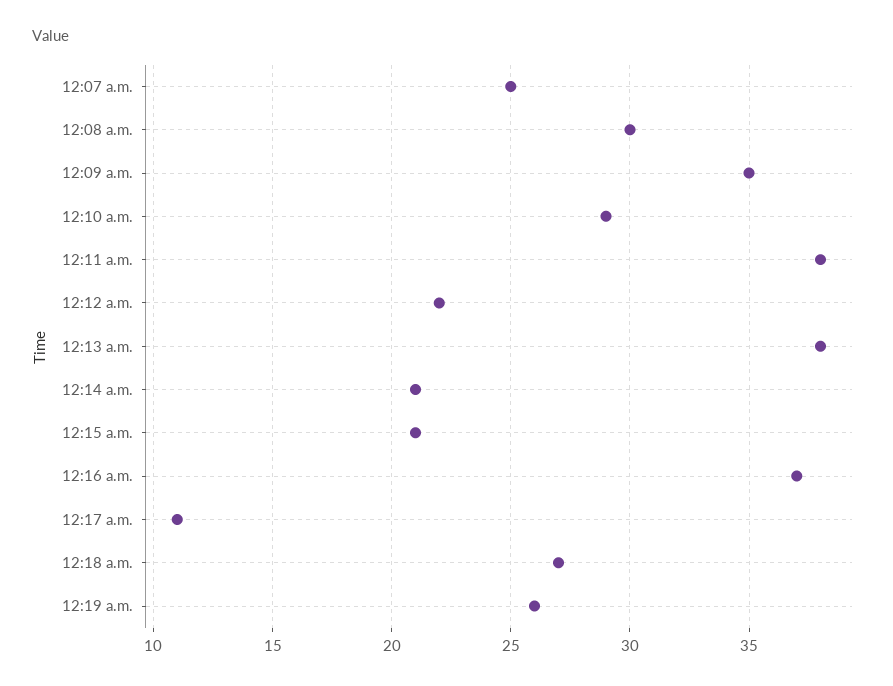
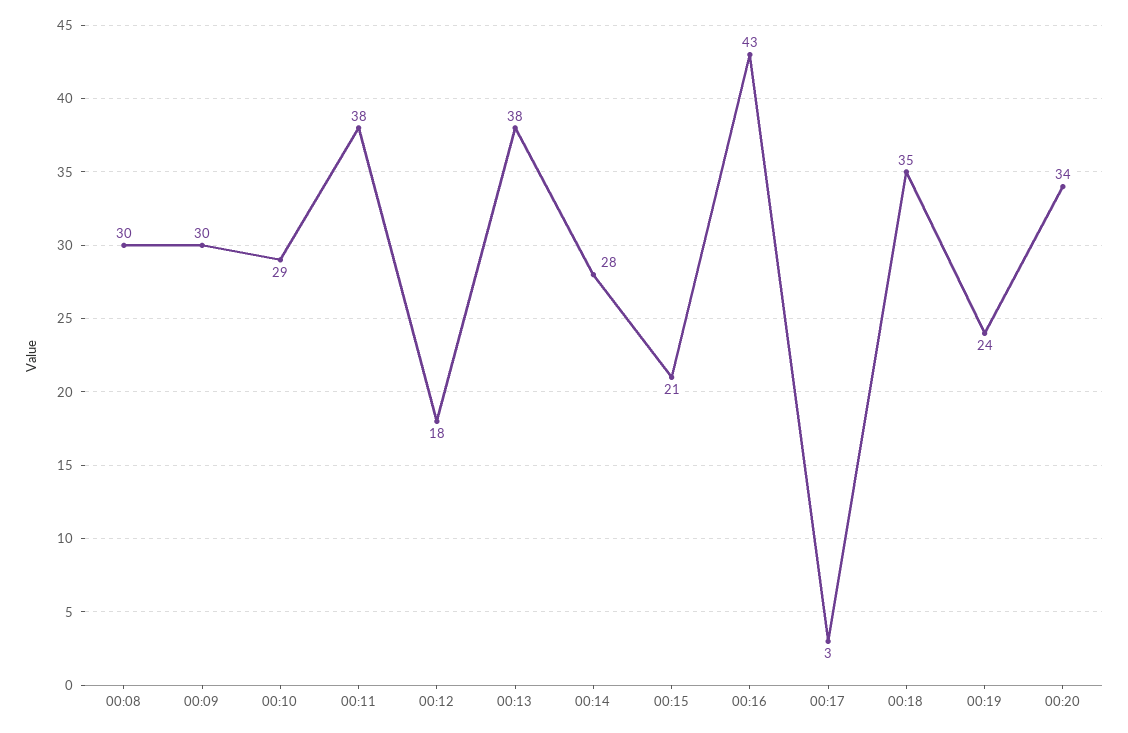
12:07 a.m.: 25 -> none
12:09 a.m.: 35 -> 30
12:12 a.m.: 22 -> 18
12:14 a.m.: 21 -> 28
12:16 a.m.: 37 -> 43
12:17 a.m.: 11 -> 3
12:18 a.m.: 27 -> 35
12:19 a.m.: 26 -> 24
00:20: none -> 34

